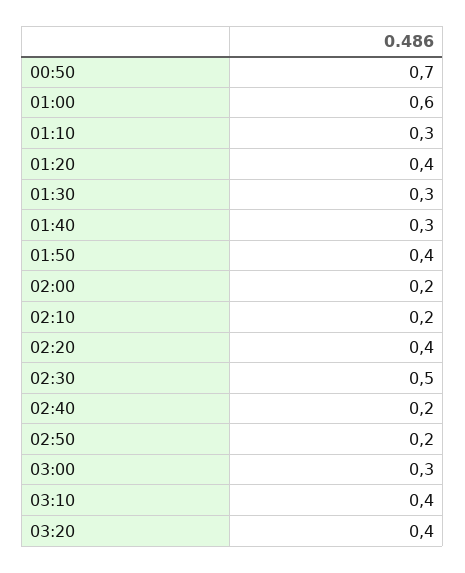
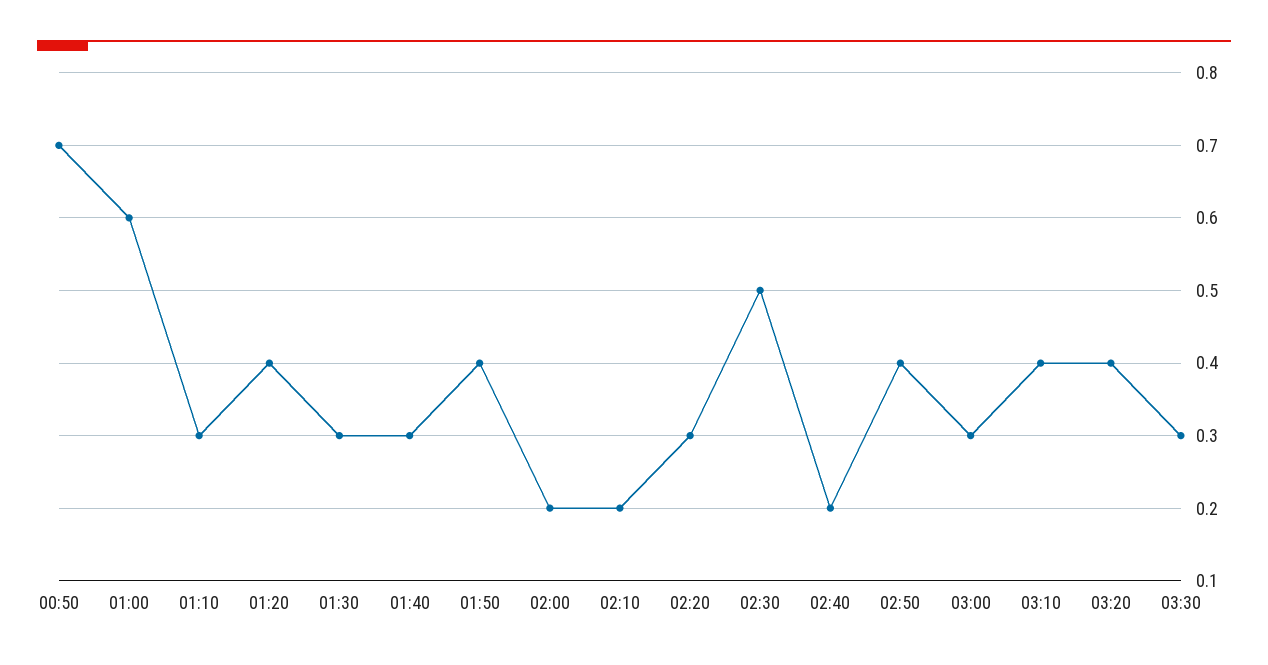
02:20: 0.4 -> 0.3
02:50: 0.2 -> 0.4
03:30: none -> 0.3

